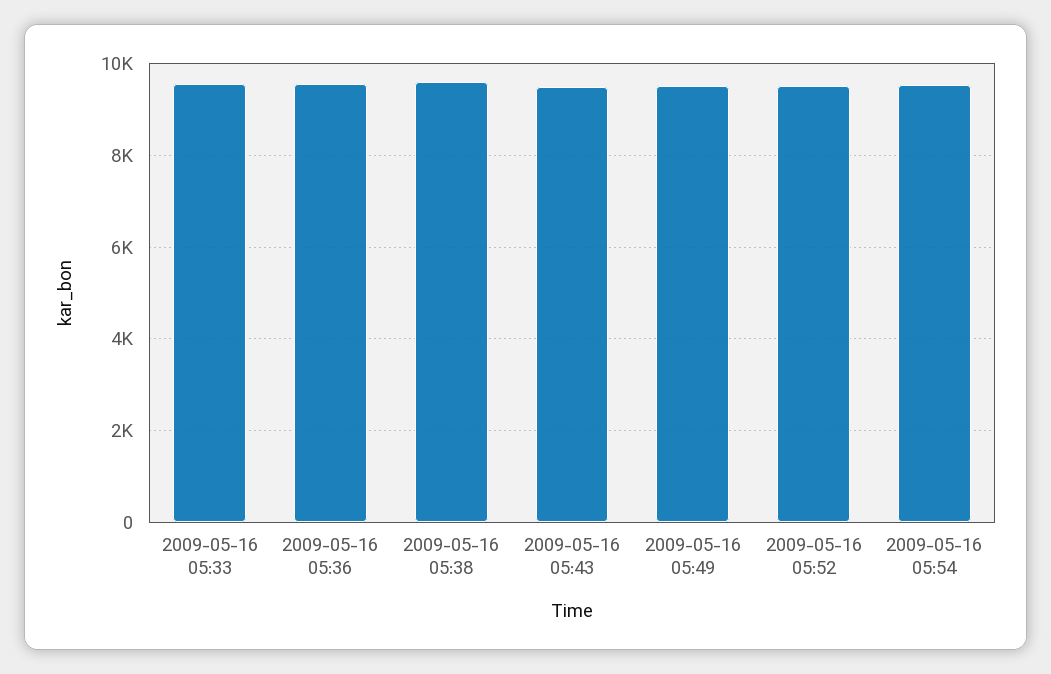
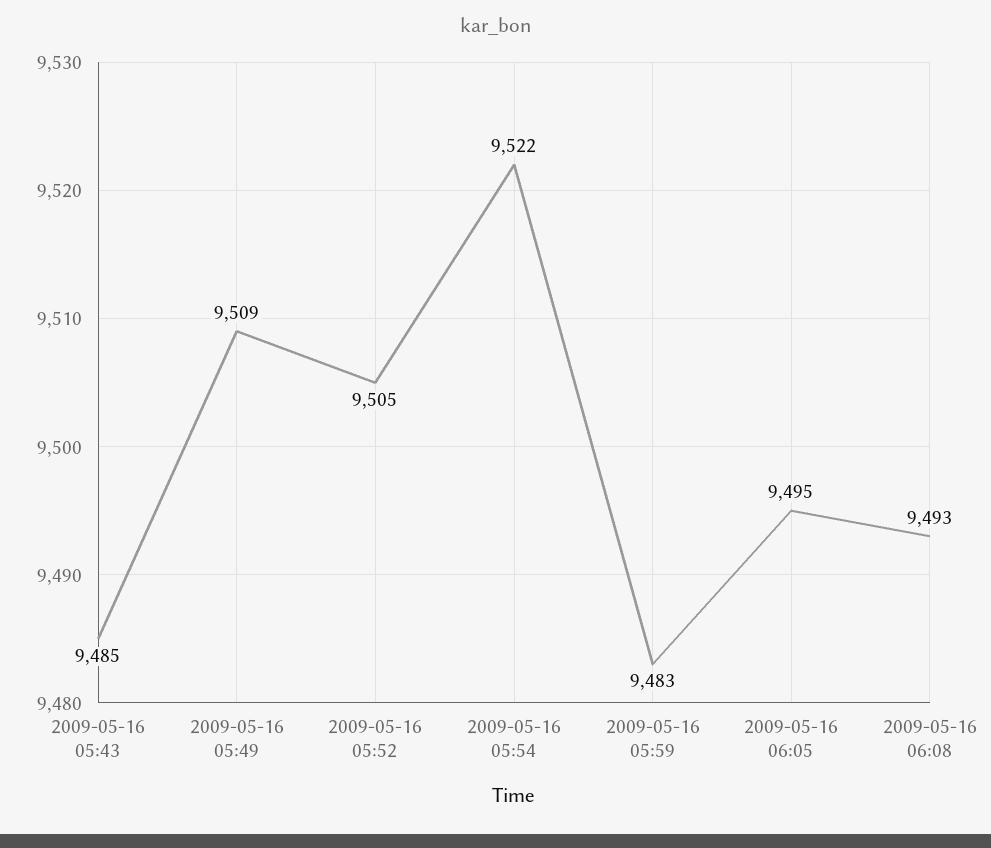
2009-05-16 05:33: 9600 -> none
2009-05-16 05:36: 9600 -> none
2009-05-16 05:38: 9600 -> none
2009-05-16 05:59: none -> 9483
2009-05-16 06:05: none -> 9495
2009-05-16 06:08: none -> 9493

